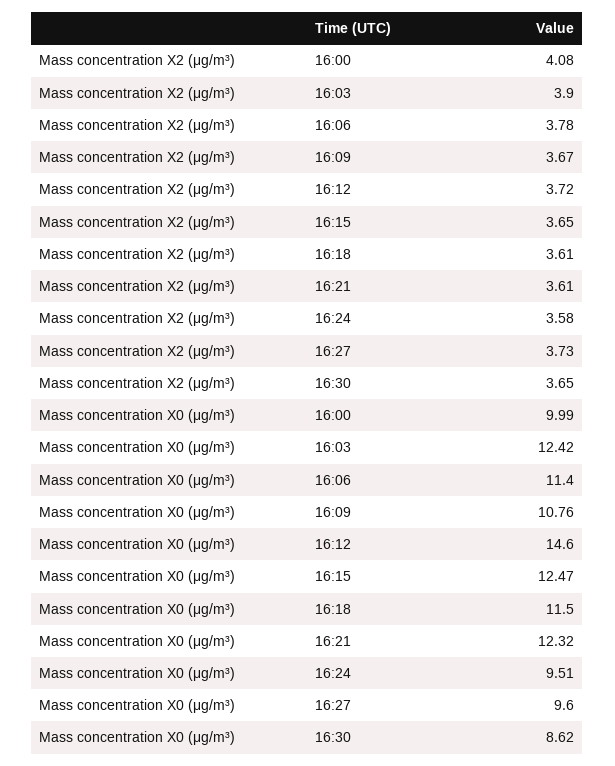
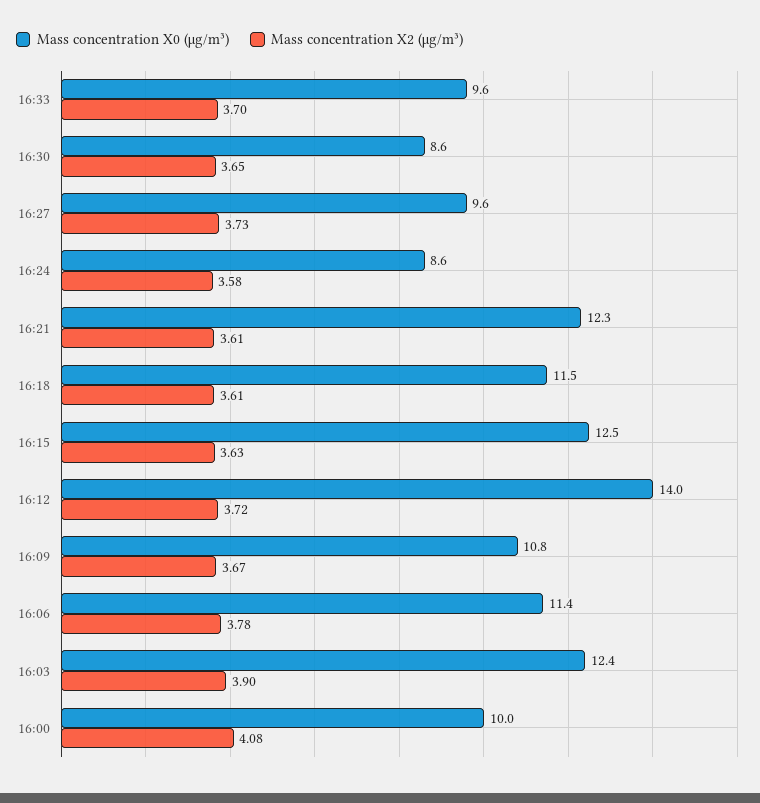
Mass concentration X2 (μg/m³), 16:15: 3.65 -> 3.63
Mass concentration X0 (μg/m³), 16:12: 14.6 -> 14
Mass concentration X0 (μg/m³), 16:24: 9.51 -> 8.6
Mass concentration X0 (μg/m³), 16:33: none -> 9.6
Mass concentration X2 (μg/m³), 16:33: none -> 3.7

